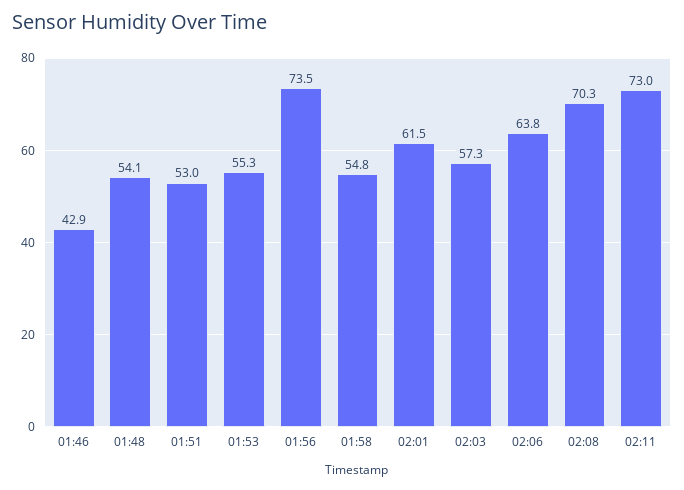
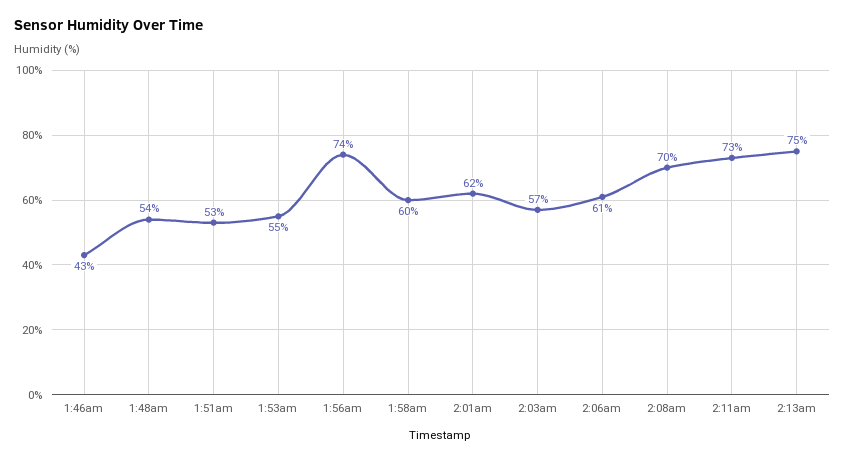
01:58: 54.8 -> 60
02:06: 63.8 -> 61
2:13am: none -> 75

